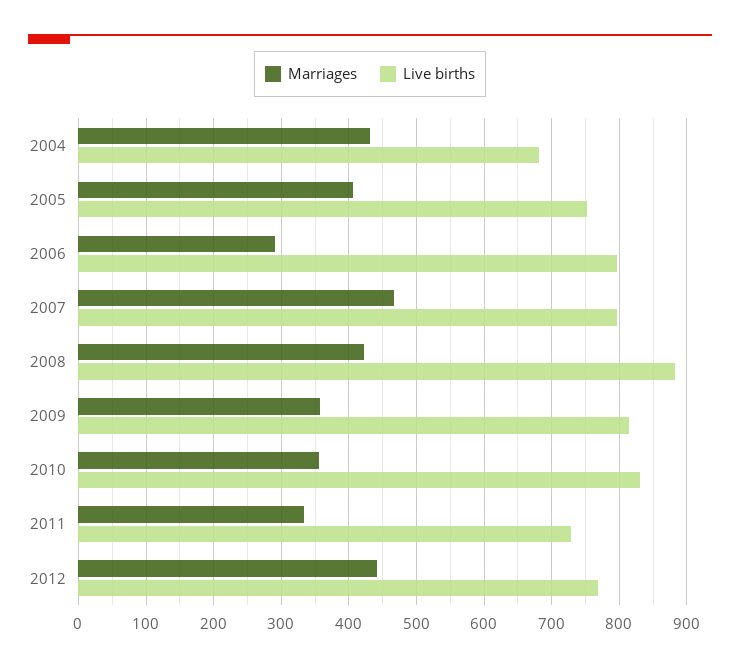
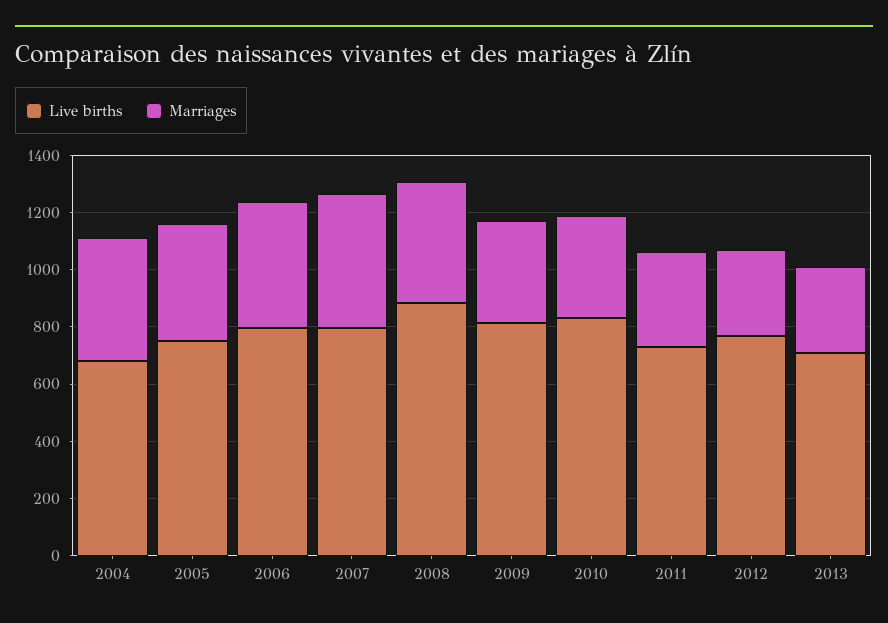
Marriages, 2006: 290 -> 450
Marriages, 2012: 440 -> 300
Live births, 2013: none -> 700
Marriages, 2013: none -> 300

